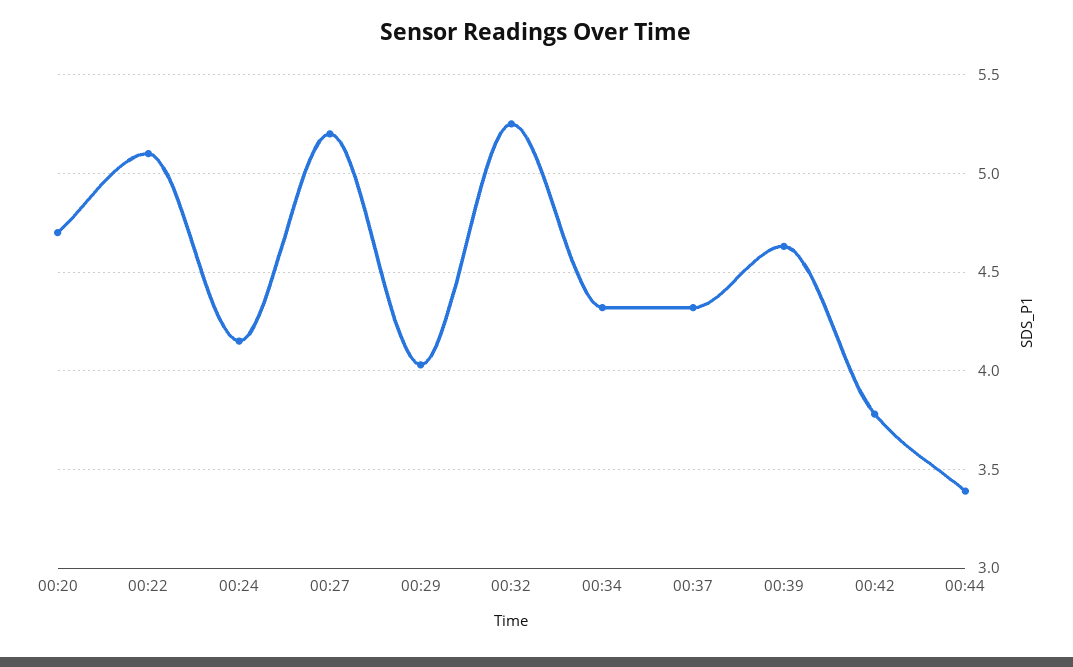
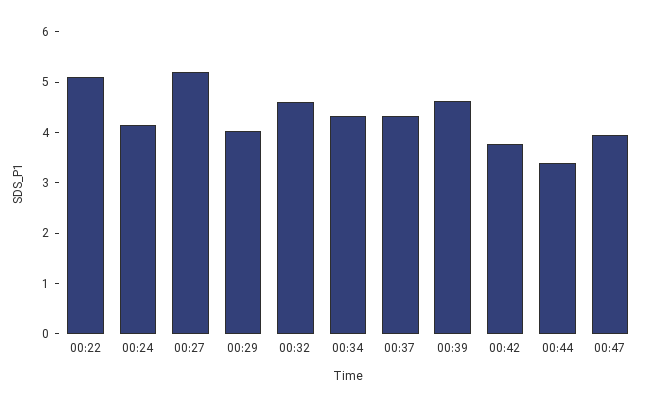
00:20: 4.7 -> none
00:32: 5.25 -> 4.6
00:47: none -> 4

